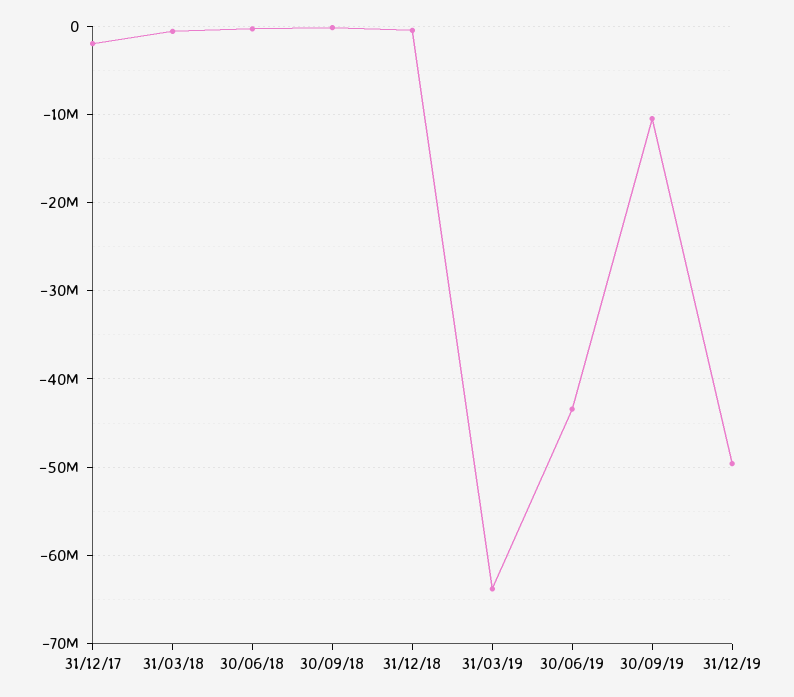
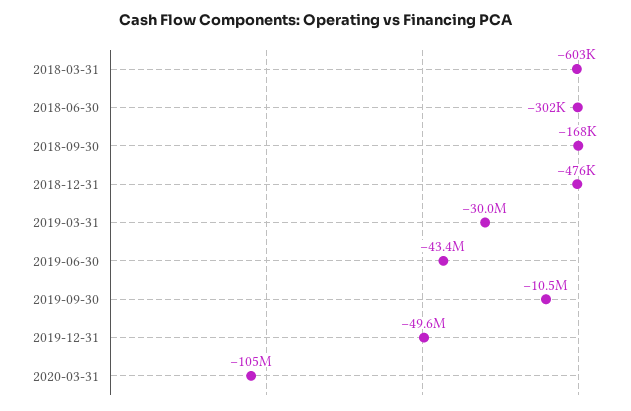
31/12/17: -2000000 -> none
31/03/19: -64000000 -> -30000000
2020-03-31: none -> -105000000

